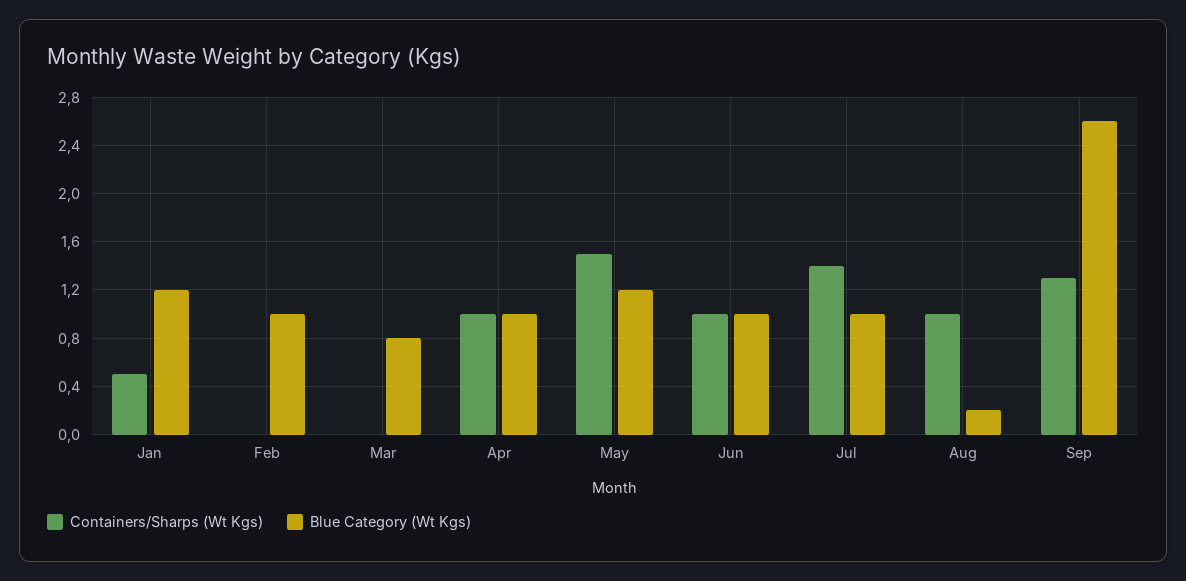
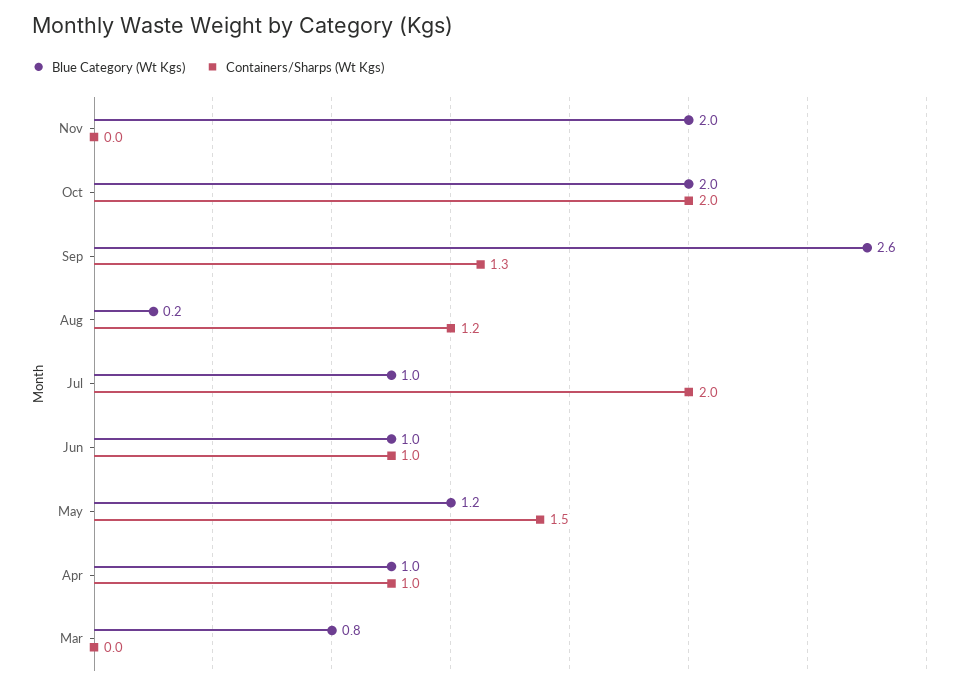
Containers/Sharps (Wt Kgs), Jan: 0.5 -> none
Blue Category (Wt Kgs), Jan: 1.2 -> none
Containers/Sharps (Wt Kgs), Feb: 0 -> none
Blue Category (Wt Kgs), Feb: 1 -> none
Containers/Sharps (Wt Kgs), Jul: 1.4 -> 2
Containers/Sharps (Wt Kgs), Aug: 1 -> 1.2
Blue Category (Wt Kgs), Nov: none -> 2
Containers/Sharps (Wt Kgs), Nov: none -> 0
Blue Category (Wt Kgs), Oct: none -> 2
Containers/Sharps (Wt Kgs), Oct: none -> 2

